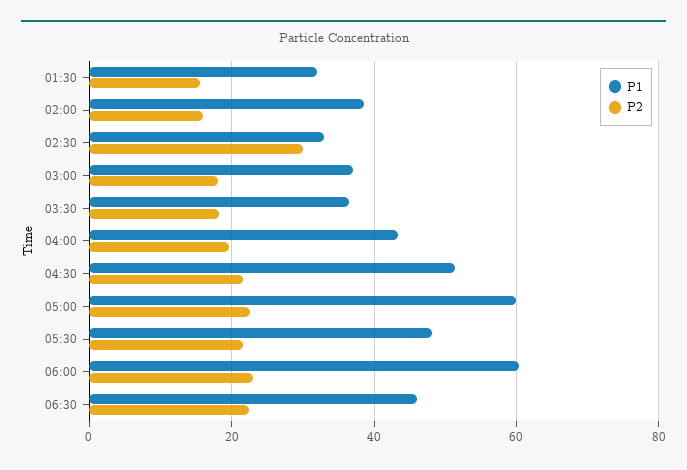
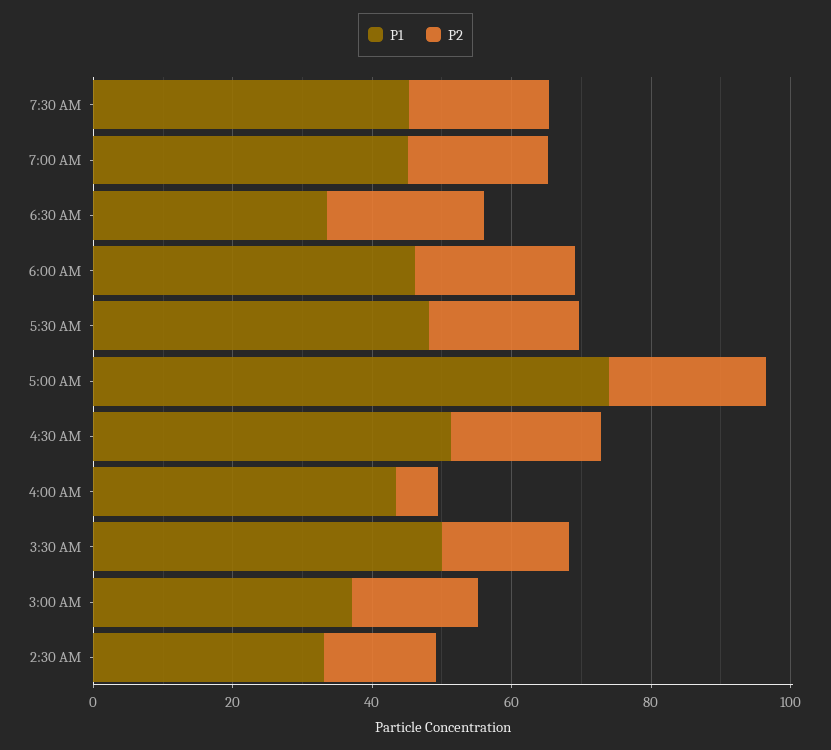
P1, 01:30: 32 -> none
P2, 01:30: 16 -> none
P1, 02:00: 38 -> none
P2, 02:00: 16 -> none
P2, 02:30: 30 -> 15
P1, 03:30: 36 -> 50
P2, 04:00: 20 -> 5
P1, 05:00: 60 -> 75
P1, 06:00: 60 -> 45
P1, 06:30: 46 -> 35
P1, 7:30 AM: none -> 45
P2, 7:30 AM: none -> 20
P1, 7:00 AM: none -> 45
P2, 7:00 AM: none -> 20

